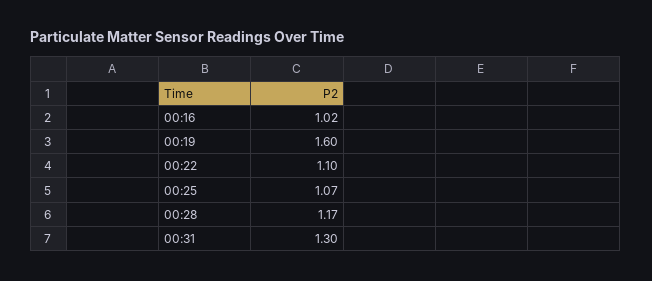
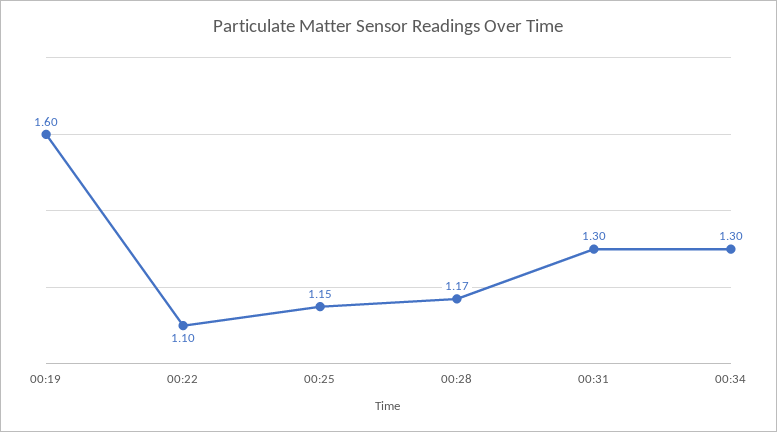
00:16: 1.02 -> none
00:25: 1.07 -> 1.15
00:34: none -> 1.3

